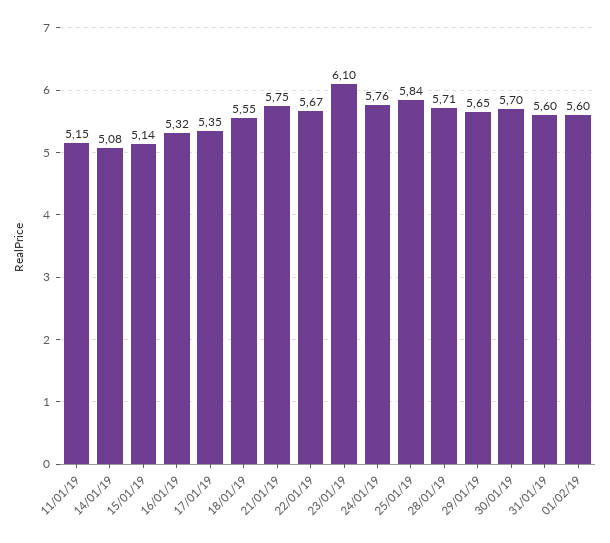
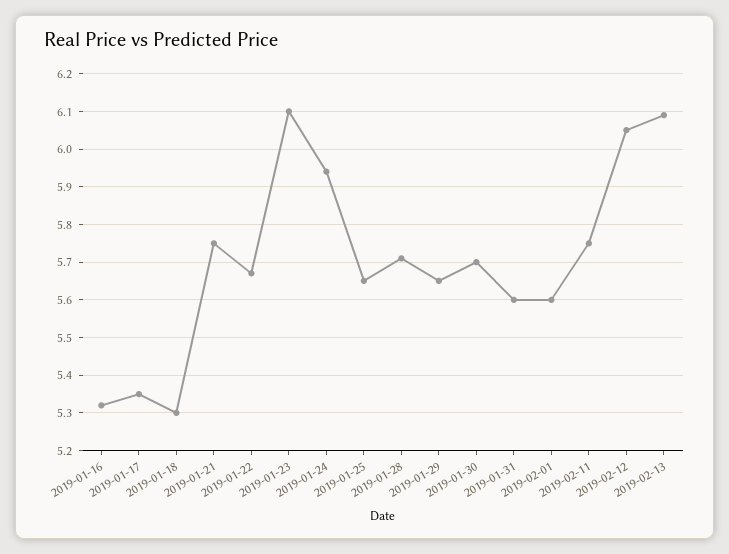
11/01/19: 5.15 -> none
14/01/19: 5.08 -> none
15/01/19: 5.14 -> none
18/01/19: 5.55 -> 5.3
24/01/19: 5.76 -> 5.95
25/01/19: 5.84 -> 5.65
2019-02-11: none -> 5.75
2019-02-12: none -> 6.05
2019-02-13: none -> 6.1

